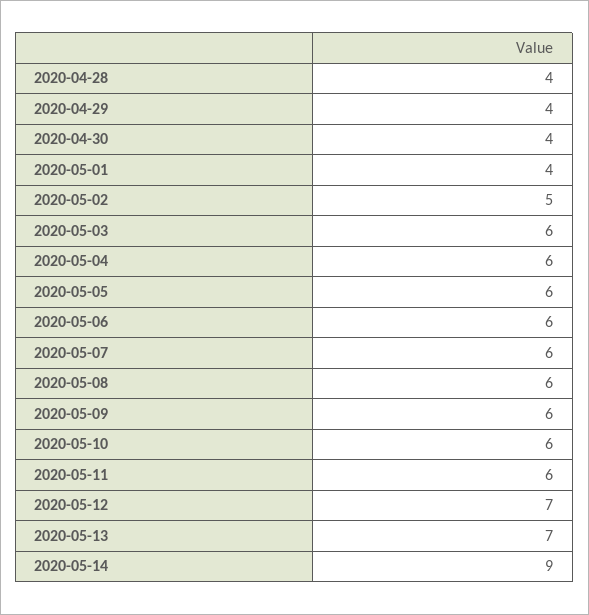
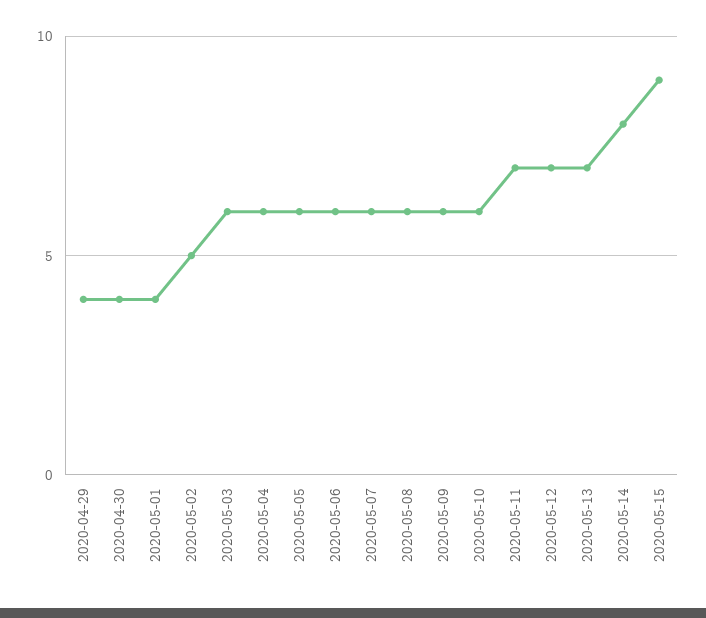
2020-04-28: 4 -> none
2020-05-11: 6 -> 7
2020-05-14: 9 -> 8
2020-05-15: none -> 9

